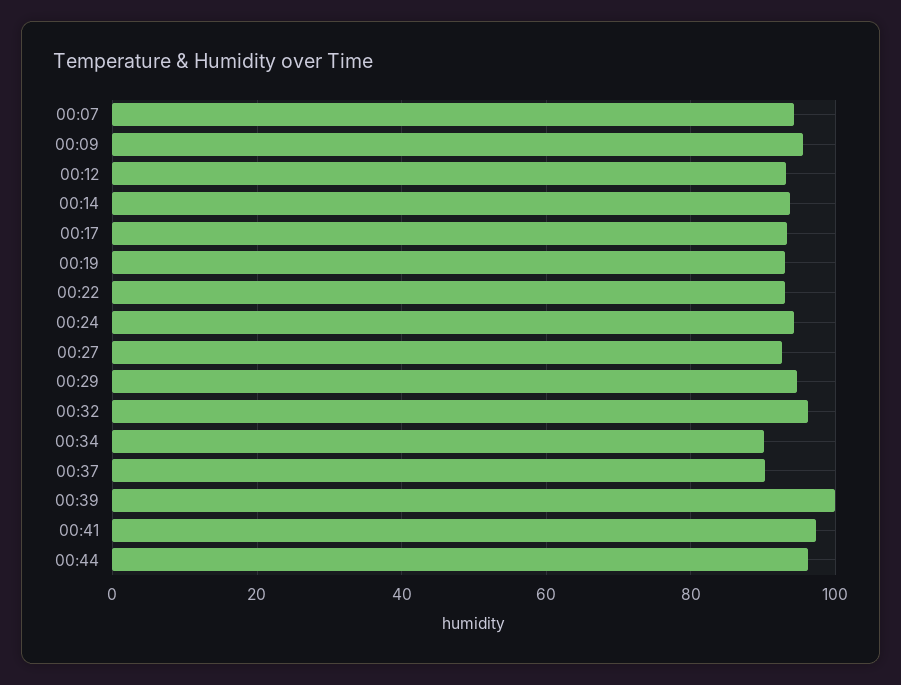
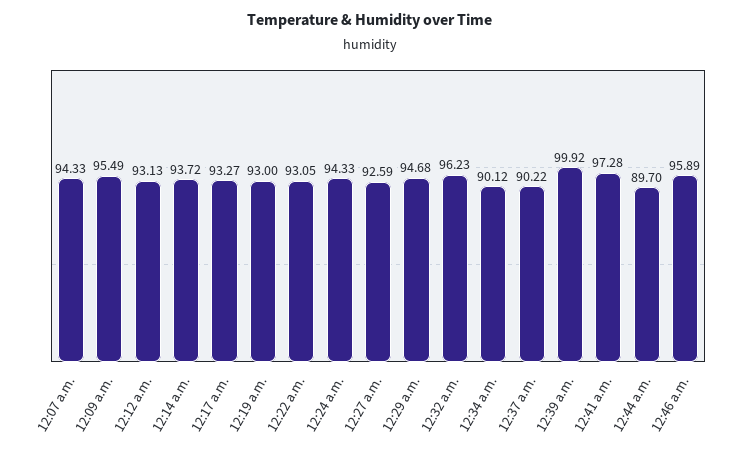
00:44: 96 -> 89.7
12:46 a.m.: none -> 95.89

